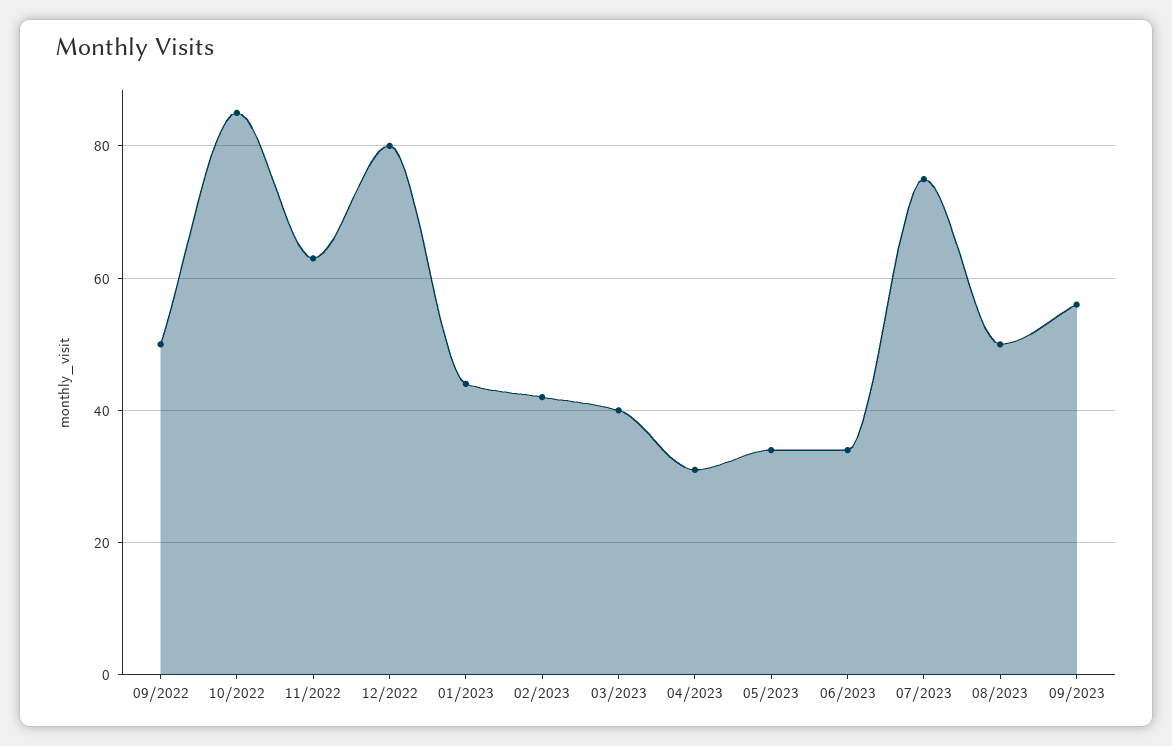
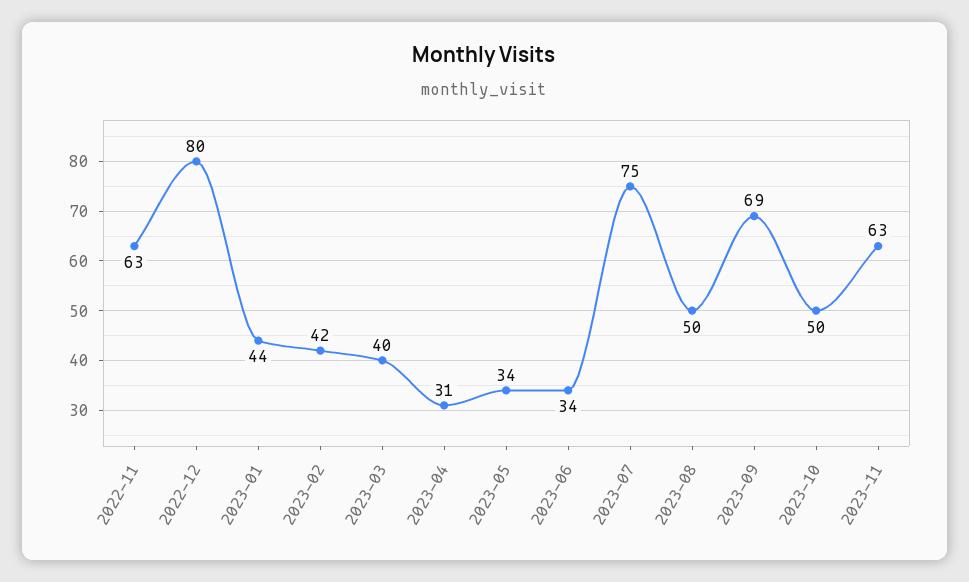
09/2022: 50 -> none
10/2022: 85 -> none
09/2023: 55 -> 69
2023-10: none -> 50
2023-11: none -> 63

